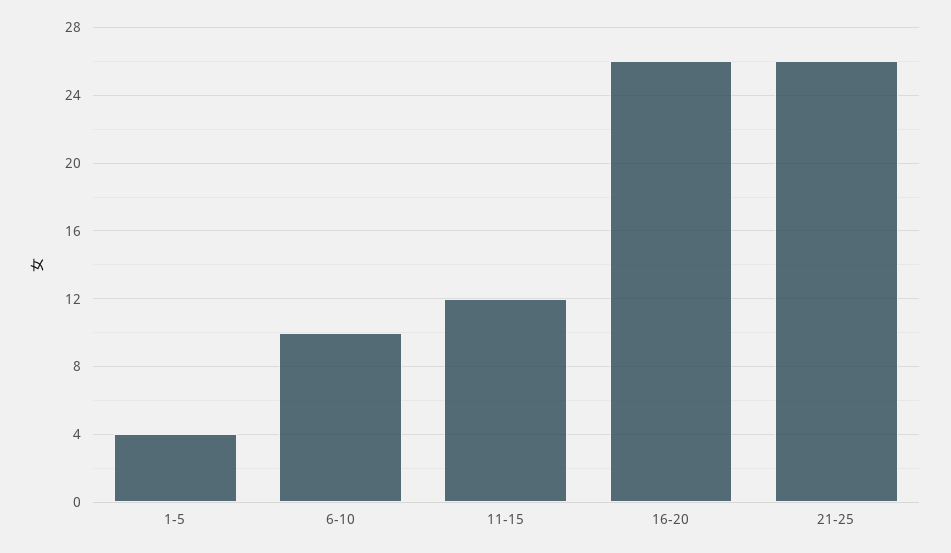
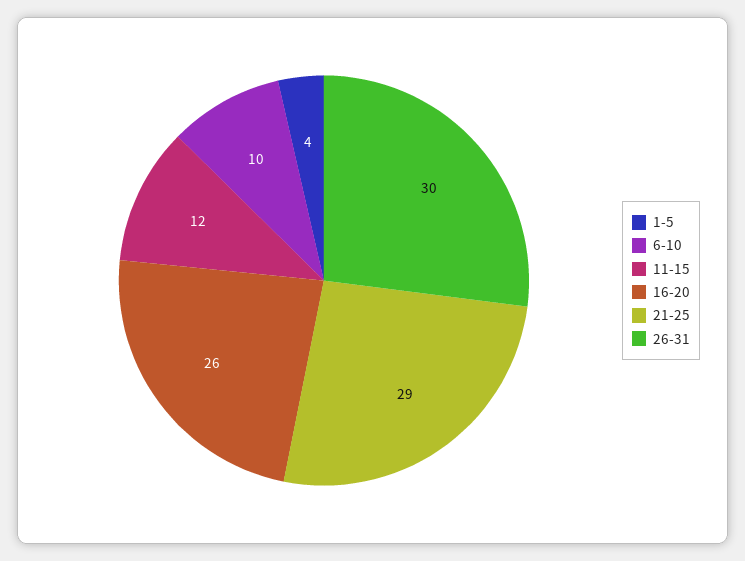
21-25: 26 -> 29
26-31: none -> 30

